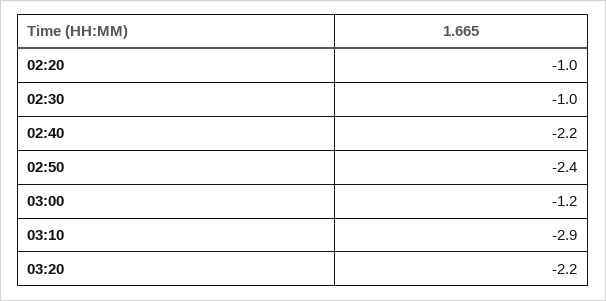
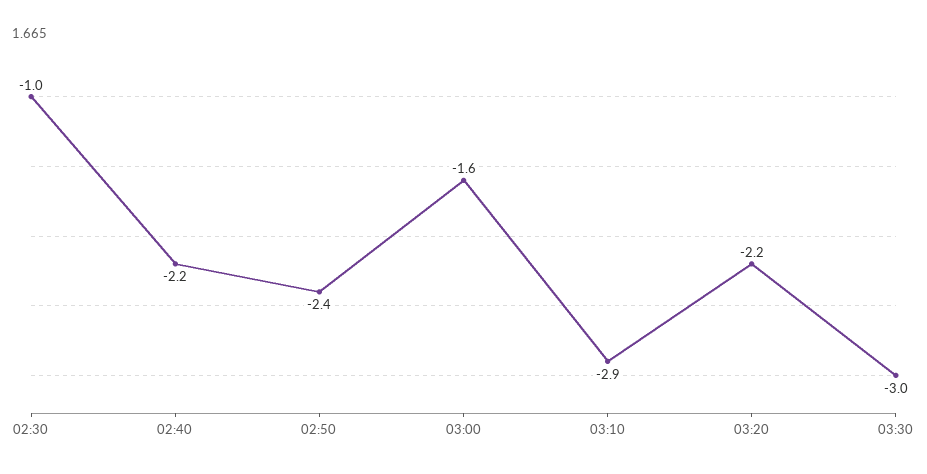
02:20: -1 -> none
03:00: -1.2 -> -1.6
03:30: none -> -3

